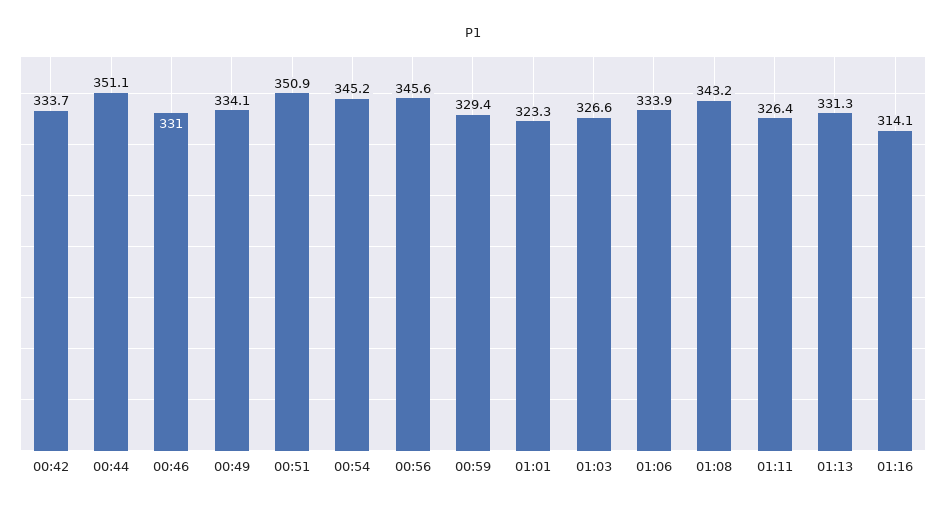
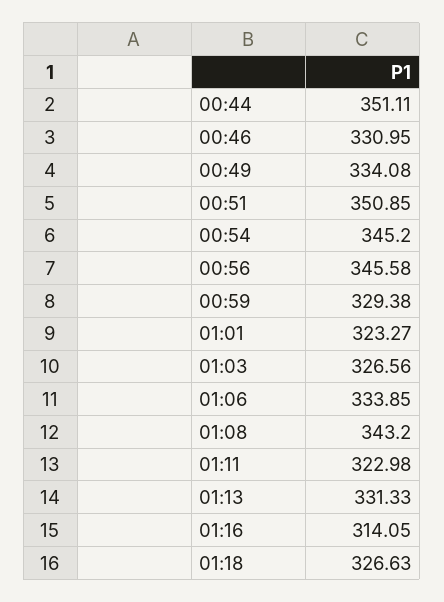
00:42: 333.7 -> none
01:11: 326.4 -> 322.98
01:18: none -> 326.63

